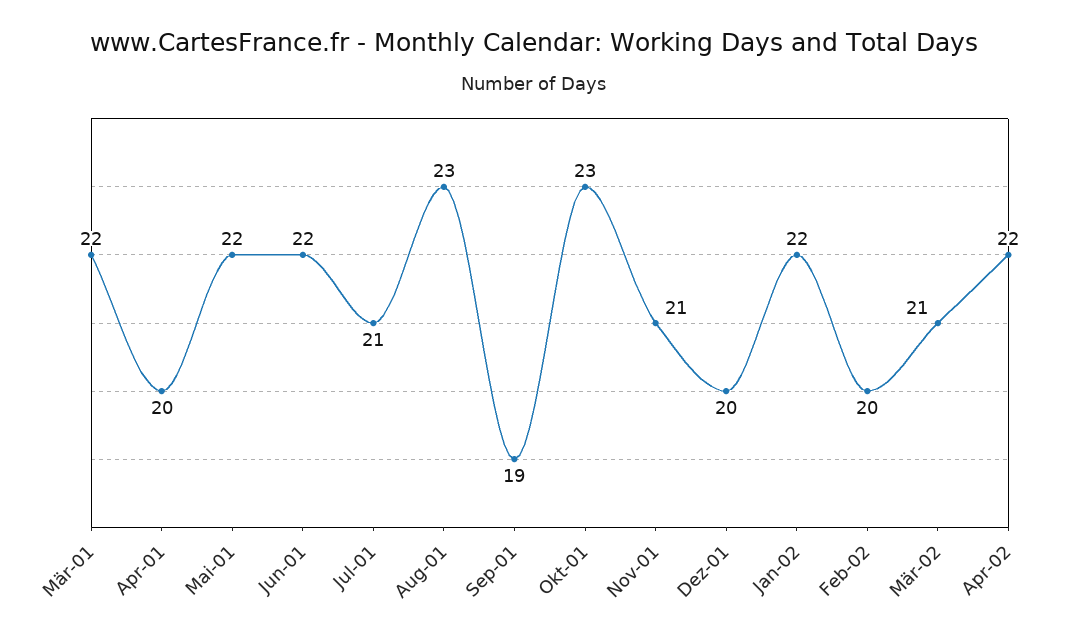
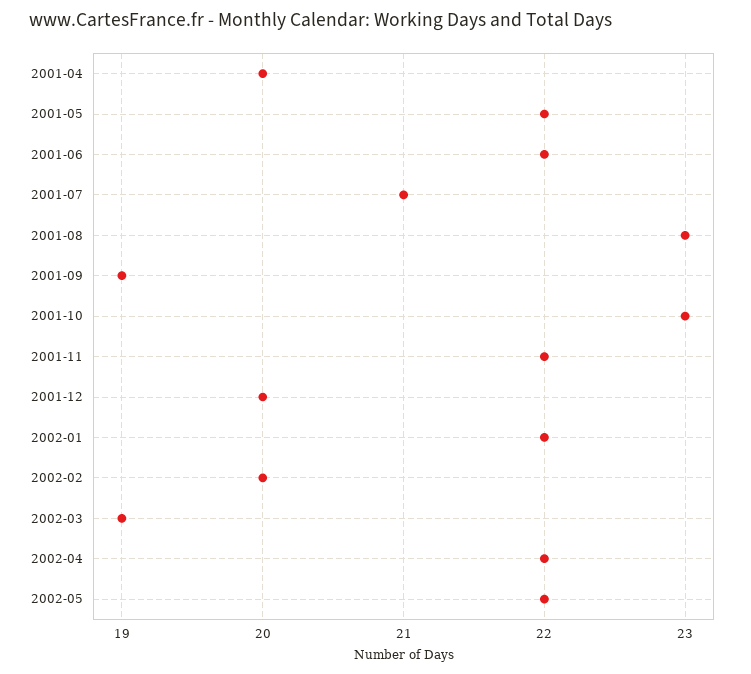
Mär-01: 22 -> none
Nov-01: 21 -> 22
Mär-02: 21 -> 19
2002-05: none -> 22

